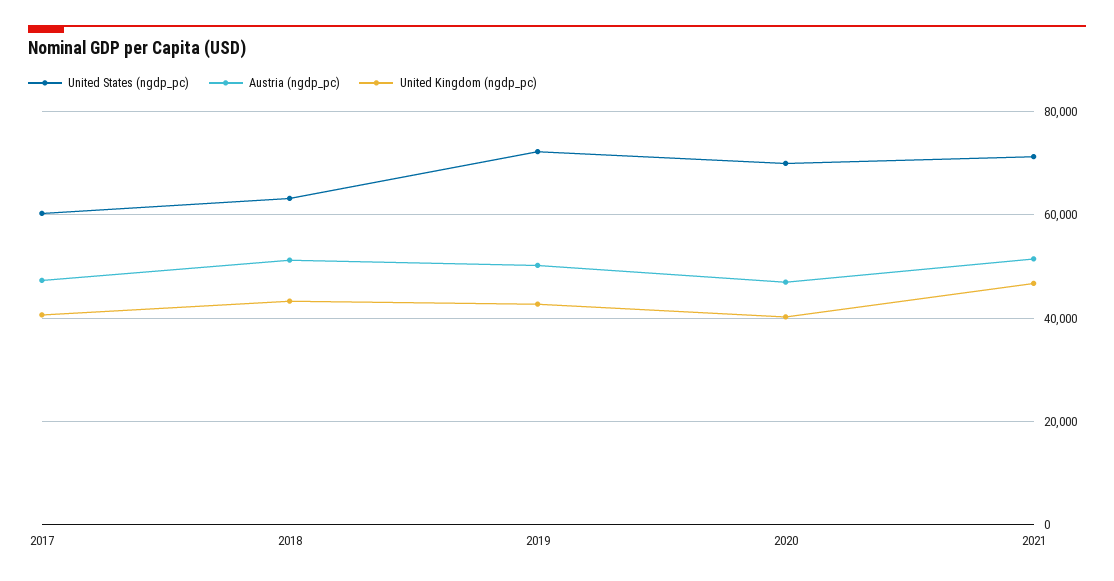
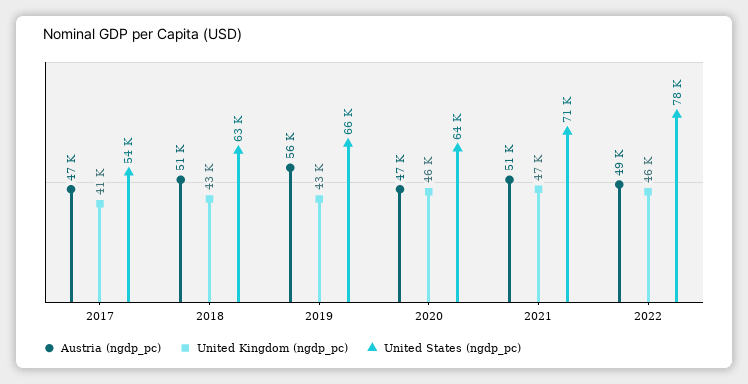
United States (ngdp_pc), 2017: 60000 -> 54000
United States (ngdp_pc), 2019: 72000 -> 66000
Austria (ngdp_pc), 2019: 50000 -> 56000
United States (ngdp_pc), 2020: 70000 -> 64000
United Kingdom (ngdp_pc), 2020: 40000 -> 46000
Austria (ngdp_pc), 2022: none -> 49000
United Kingdom (ngdp_pc), 2022: none -> 46000
United States (ngdp_pc), 2022: none -> 78000

